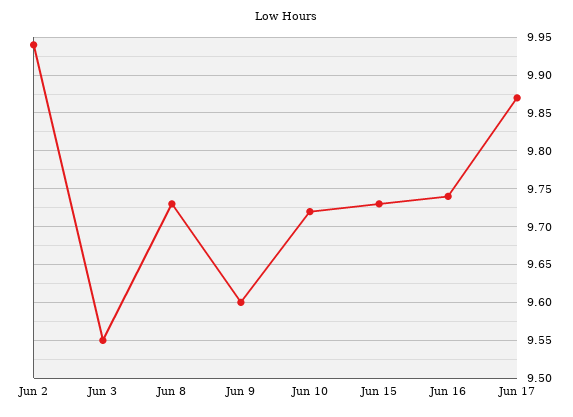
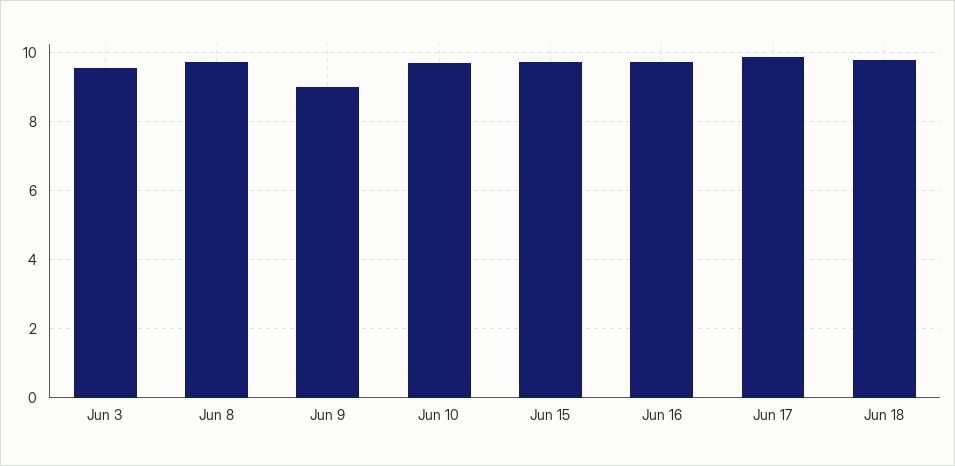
Jun 2: 9.94 -> none
Jun 9: 9.6 -> 9
Jun 18: none -> 9.8

